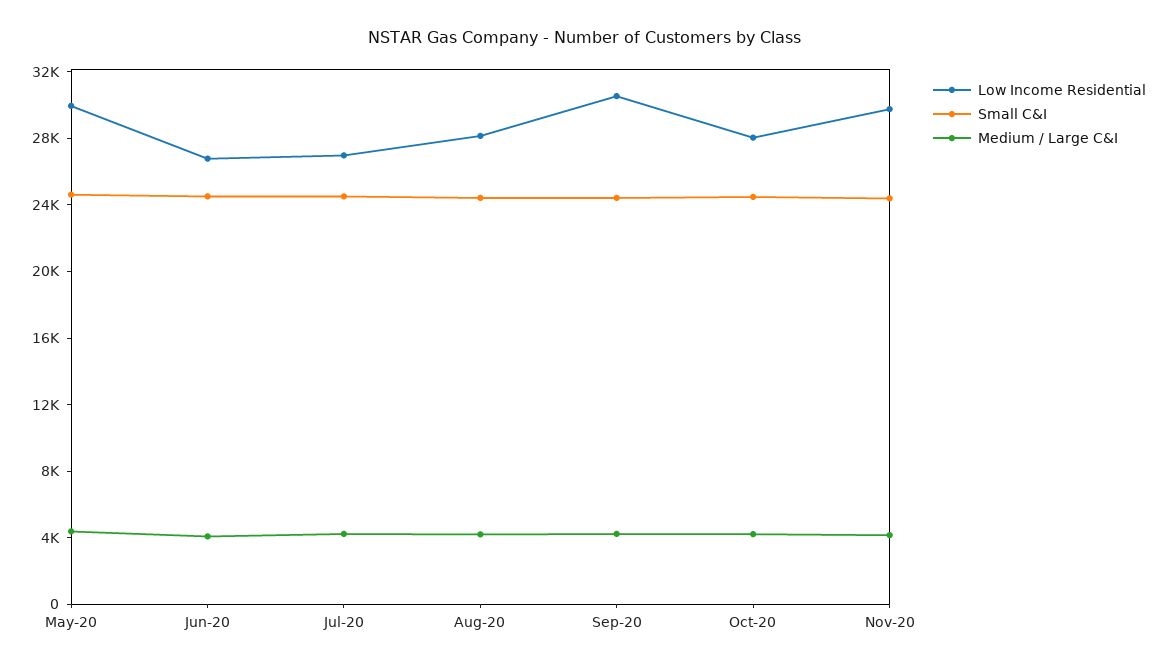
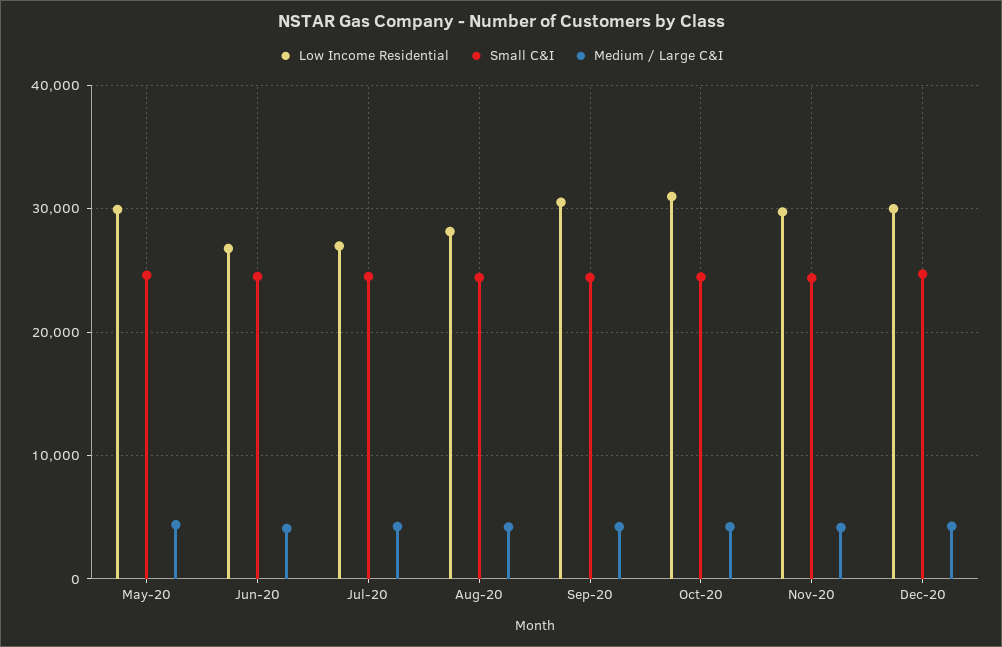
Low Income Residential, Oct-20: 28000 -> 31000
Low Income Residential, Dec-20: none -> 30000
Small C&I, Dec-20: none -> 25000
Medium / Large C&I, Dec-20: none -> 4000

